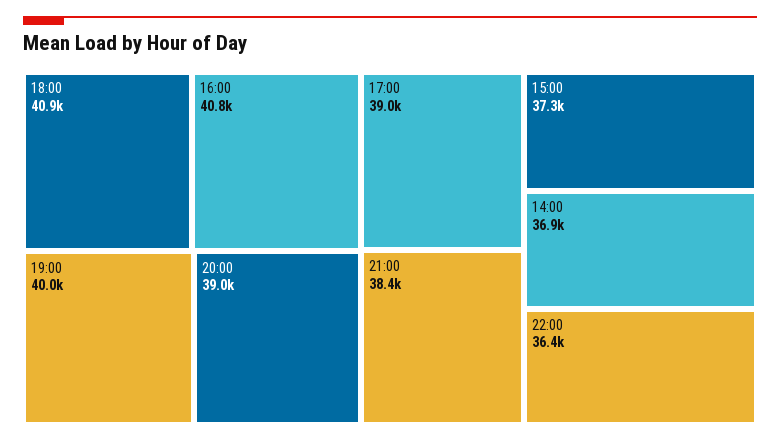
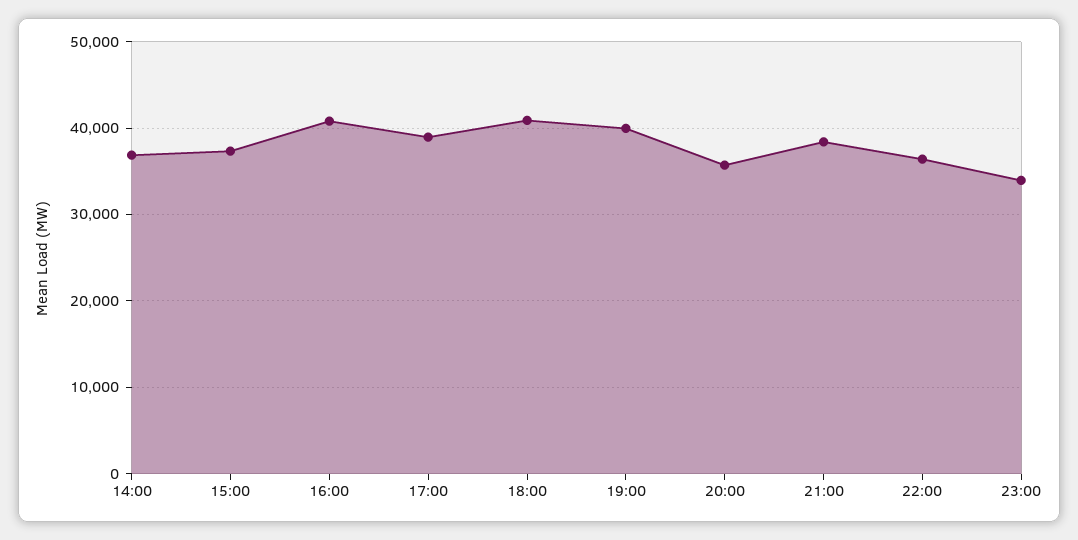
20:00: 39000 -> 36000
23:00: none -> 34000

